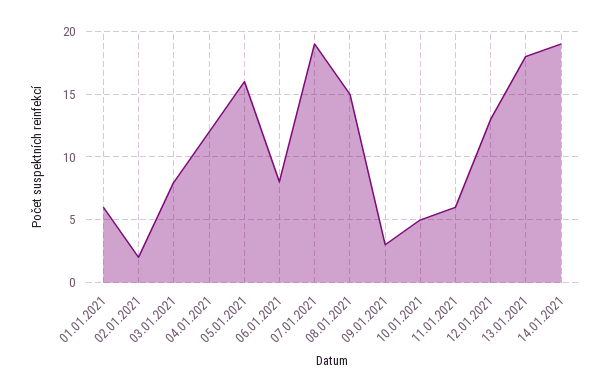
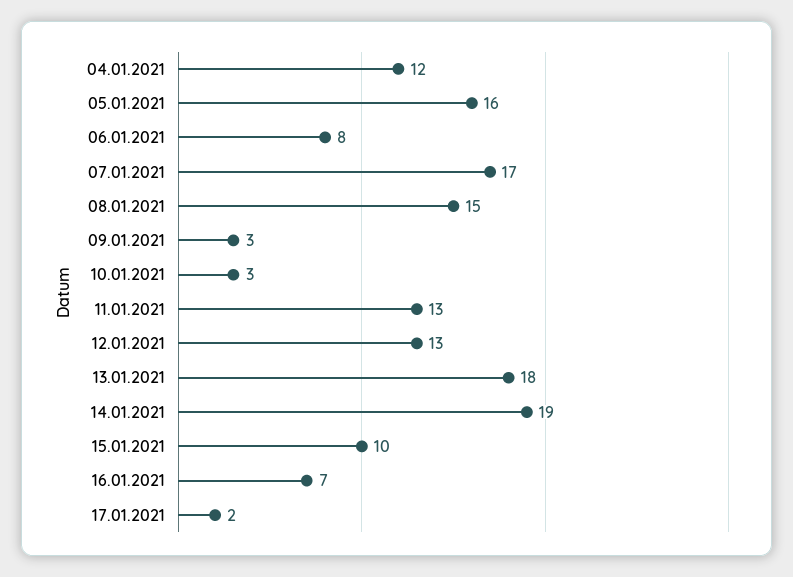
01.01.2021: 6 -> none
02.01.2021: 2 -> none
03.01.2021: 8 -> none
07.01.2021: 19 -> 17
10.01.2021: 5 -> 3
11.01.2021: 6 -> 13
15.01.2021: none -> 10
16.01.2021: none -> 7
17.01.2021: none -> 2

